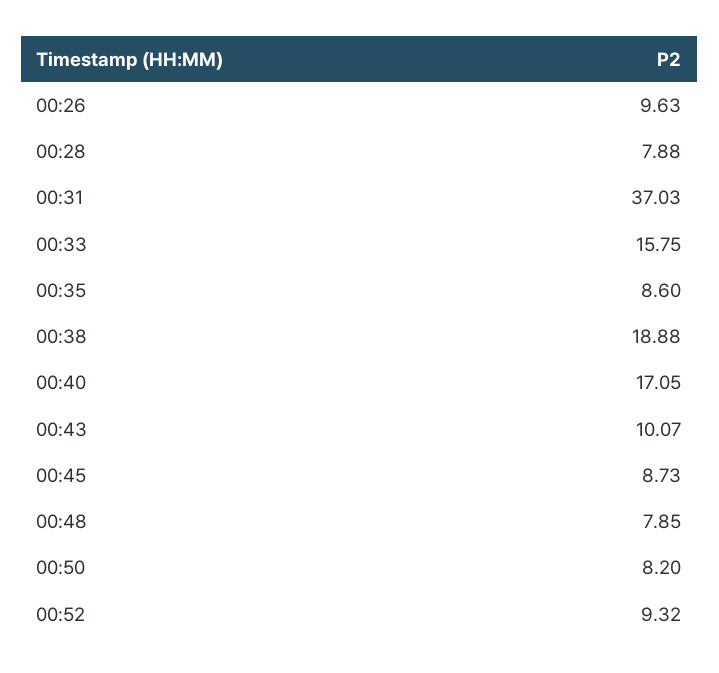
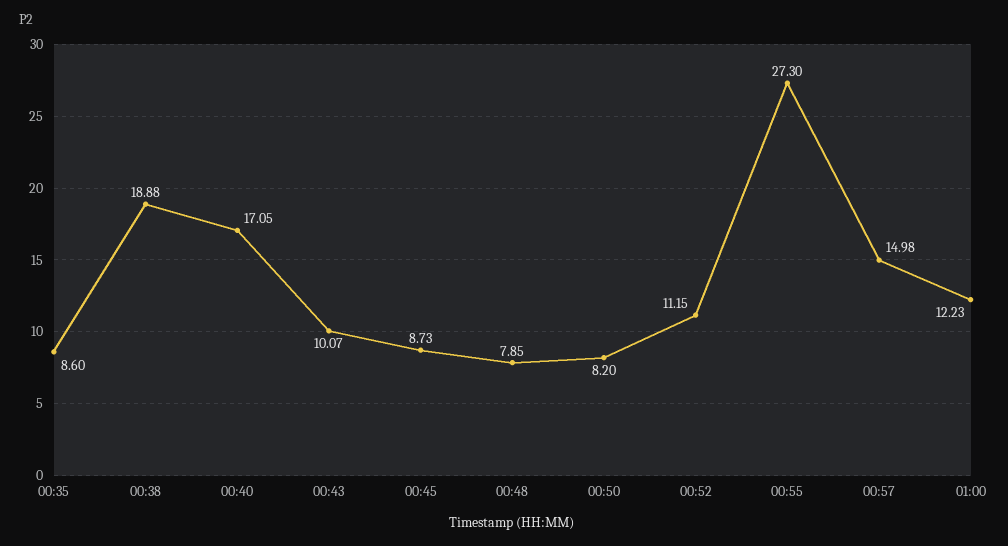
00:26: 9.63 -> none
00:28: 7.88 -> none
00:31: 37.03 -> none
00:33: 15.75 -> none
00:52: 9.32 -> 11.15
00:55: none -> 27.3
00:57: none -> 14.98
01:00: none -> 12.23

